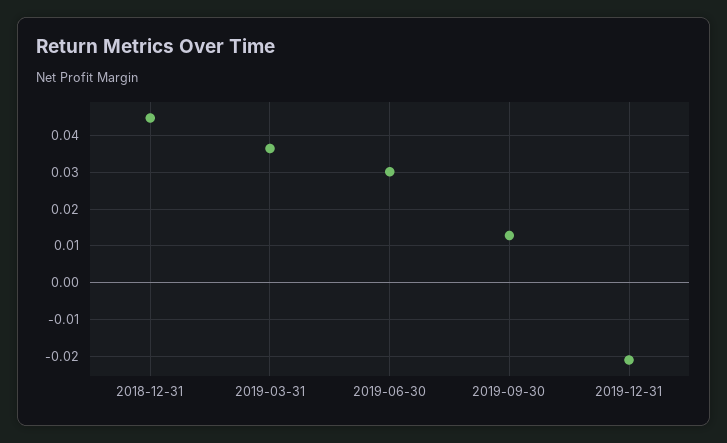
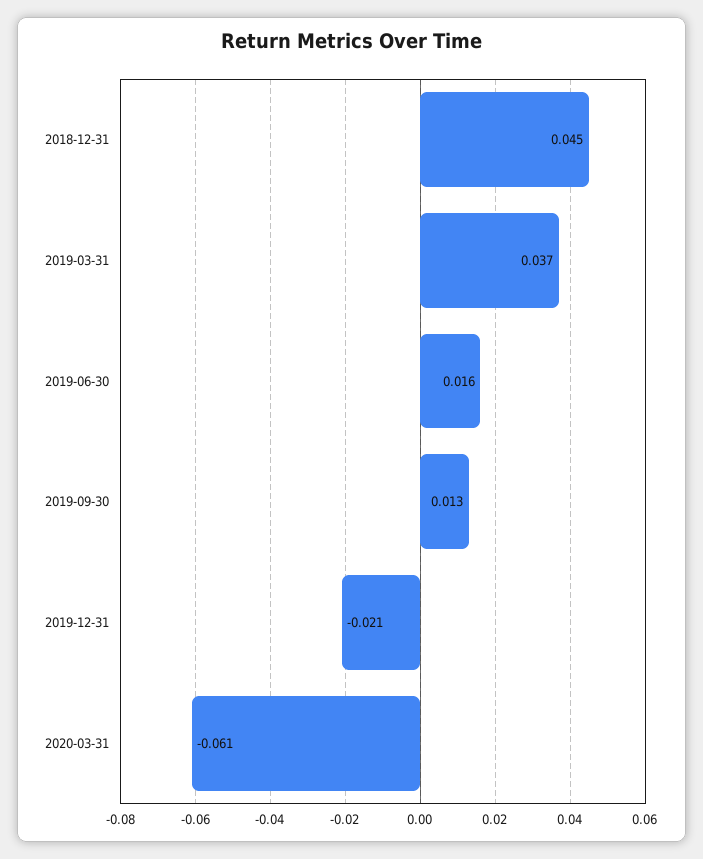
2019-06-30: 0.03 -> 0.016
2020-03-31: none -> -0.061

